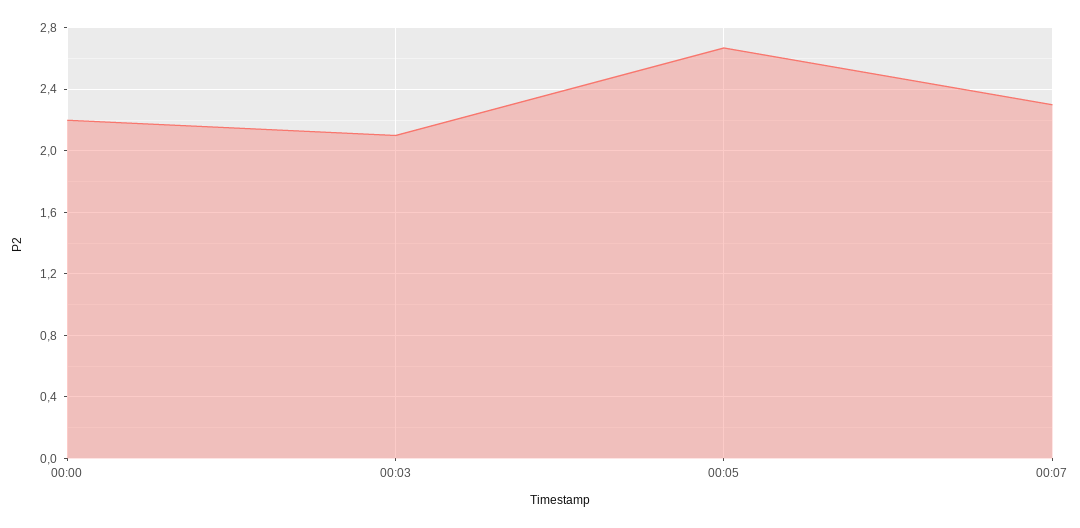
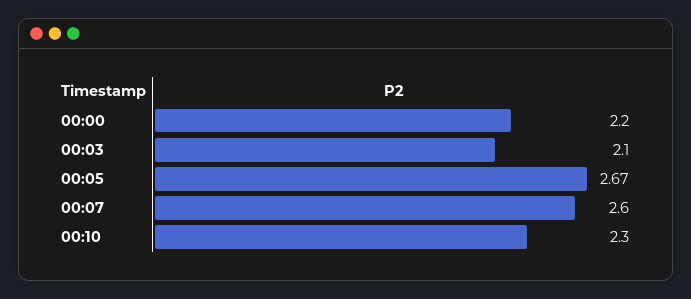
00:07: 2.3 -> 2.6
00:10: none -> 2.3

